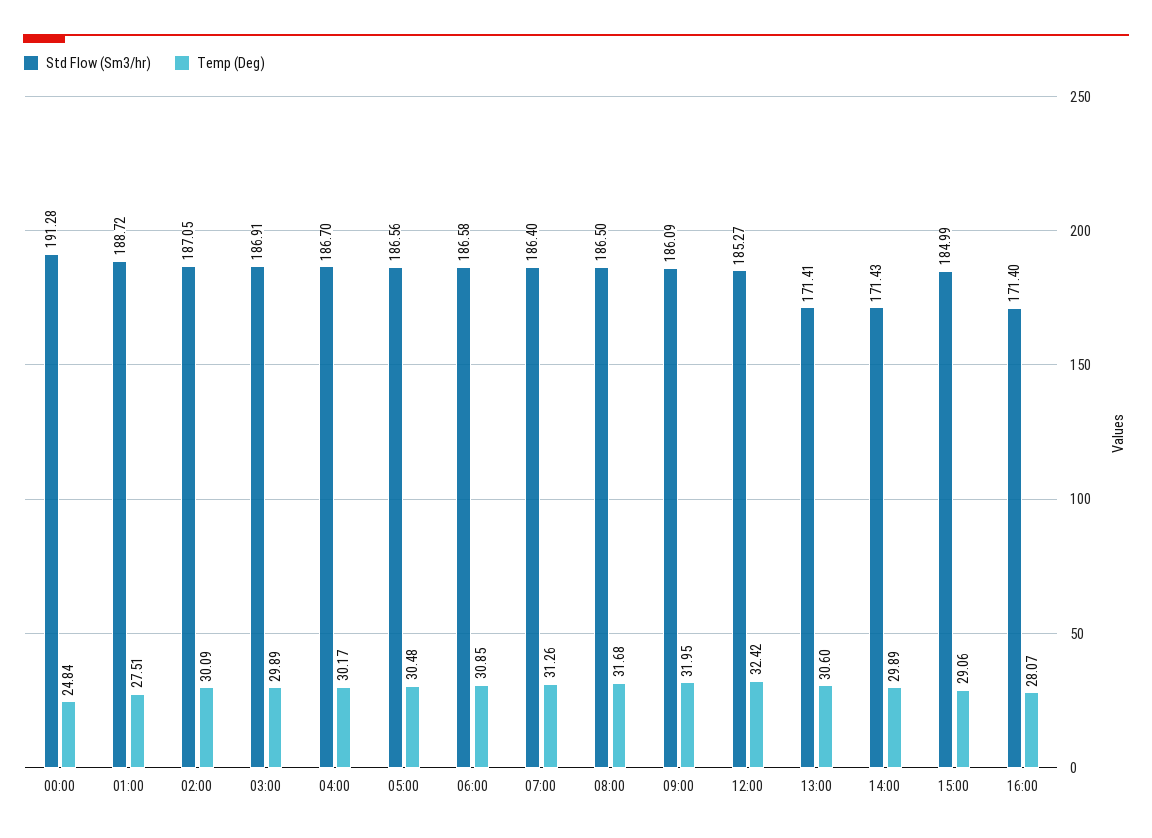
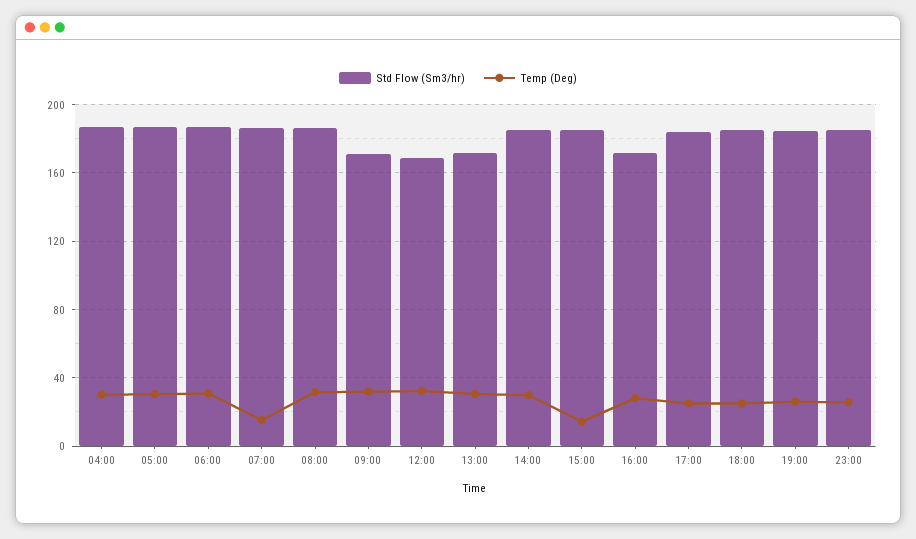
Std Flow (Sm3/hr), 00:00: 191.28 -> none
Temp (Deg), 00:00: 24.84 -> none
Std Flow (Sm3/hr), 01:00: 188.72 -> none
Temp (Deg), 01:00: 27.51 -> none
Std Flow (Sm3/hr), 02:00: 187.05 -> none
Temp (Deg), 02:00: 30.09 -> none
Std Flow (Sm3/hr), 03:00: 186.91 -> none
Temp (Deg), 03:00: 29.89 -> none
Temp (Deg), 07:00: 31.26 -> 15
Std Flow (Sm3/hr), 09:00: 186.09 -> 170
Std Flow (Sm3/hr), 12:00: 185.27 -> 170
Std Flow (Sm3/hr), 14:00: 171.43 -> 185
Temp (Deg), 15:00: 29.06 -> 15
Std Flow (Sm3/hr), 17:00: none -> 185
Temp (Deg), 17:00: none -> 25
Std Flow (Sm3/hr), 18:00: none -> 185
Temp (Deg), 18:00: none -> 25
Std Flow (Sm3/hr), 19:00: none -> 185
Temp (Deg), 19:00: none -> 25
Std Flow (Sm3/hr), 23:00: none -> 185
Temp (Deg), 23:00: none -> 25

